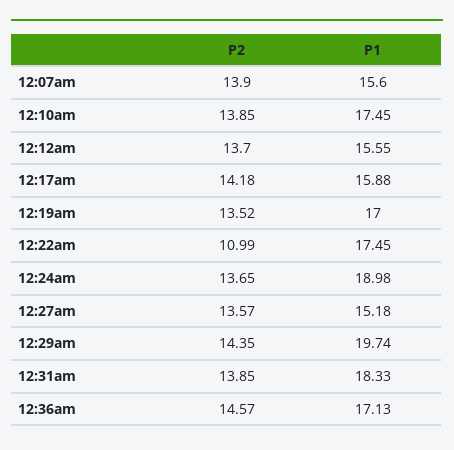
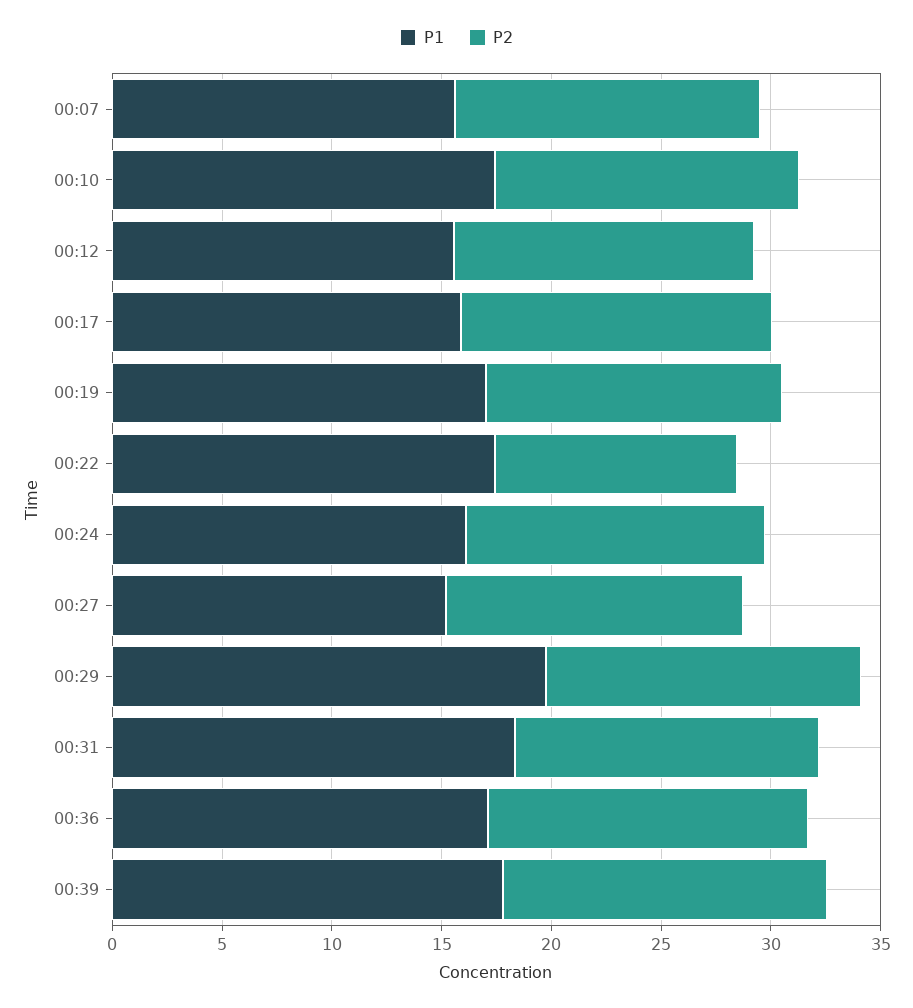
P1, 12:24am: 18.98 -> 16
P1, 00:39: none -> 18
P2, 00:39: none -> 15

